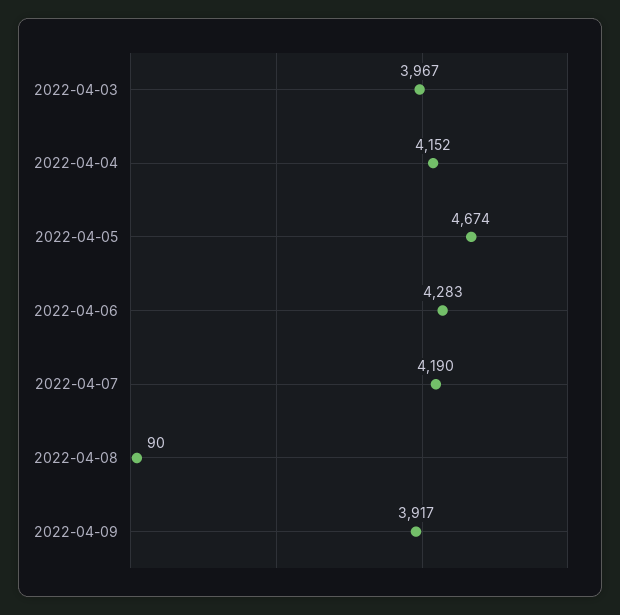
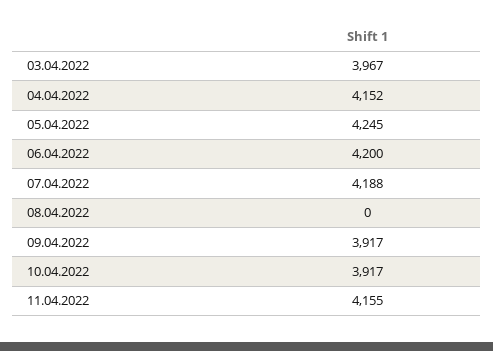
2022-04-05: 4674 -> 4245
2022-04-06: 4283 -> 4200
2022-04-07: 4190 -> 4188
2022-04-08: 90 -> 0
10.04.2022: none -> 3917
11.04.2022: none -> 4155

